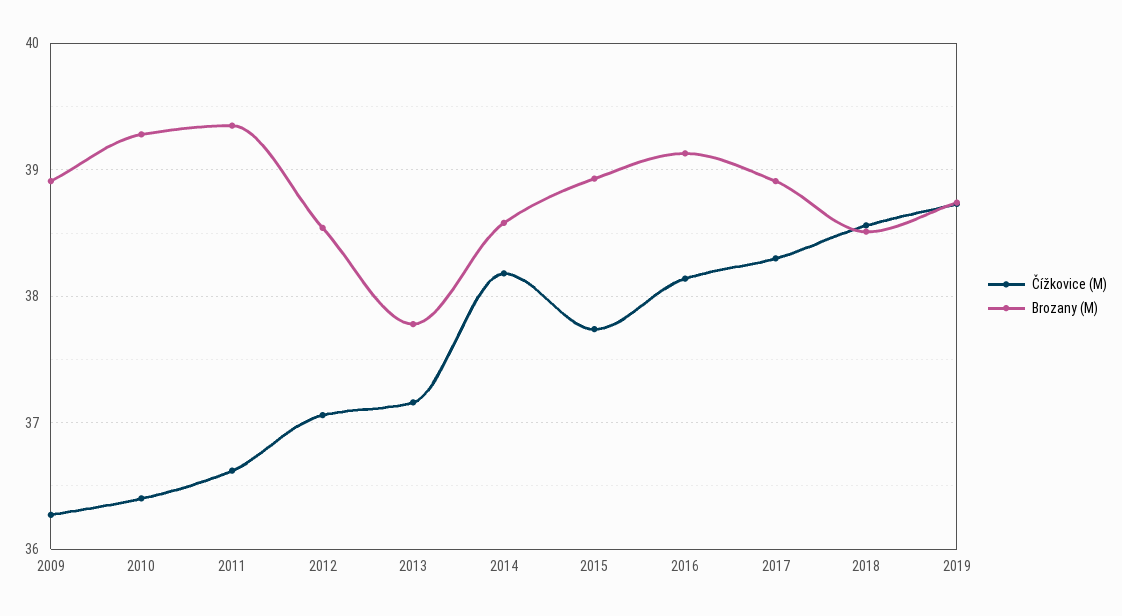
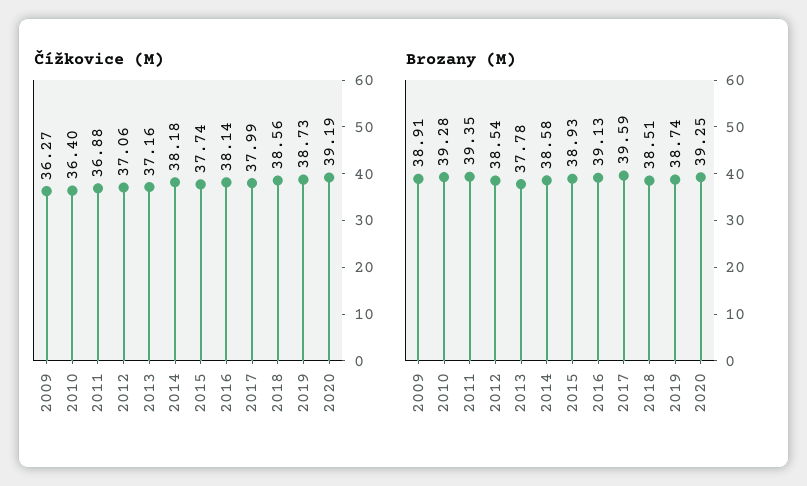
Čížkovice (M), 2011: 36.6 -> 36.88
Čížkovice (M), 2017: 38.3 -> 37.99
Brozany (M), 2017: 38.9 -> 39.59
Čížkovice (M), 2020: none -> 39.19
Brozany (M), 2020: none -> 39.25

